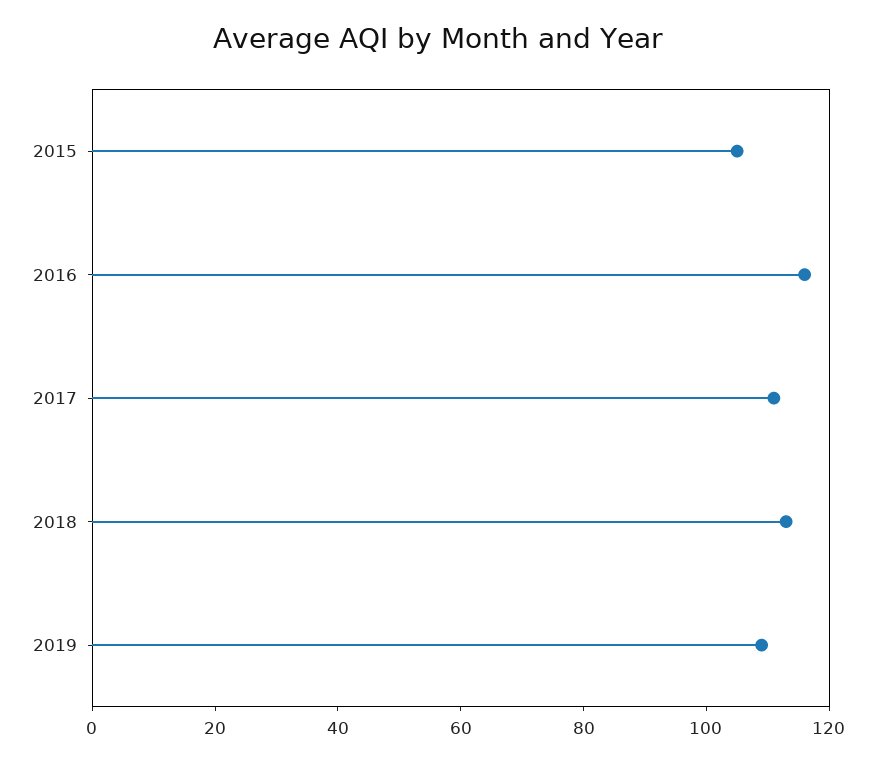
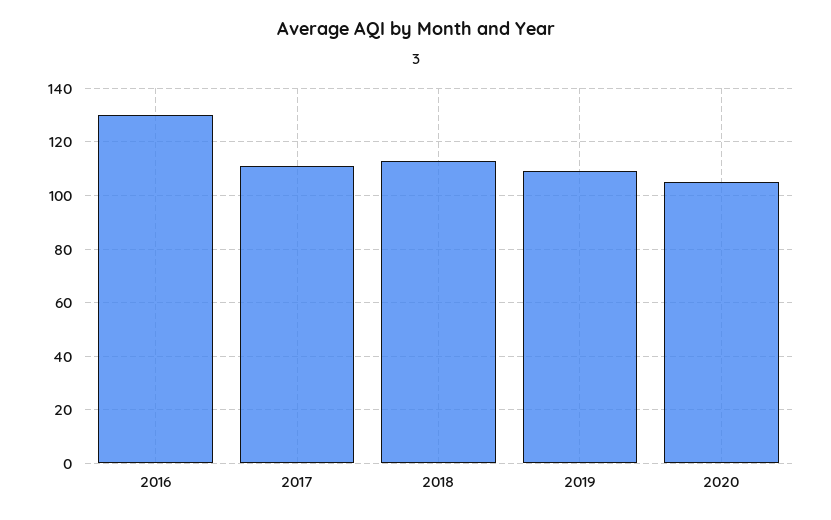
2015: 105 -> none
2016: 115 -> 130
2020: none -> 105

